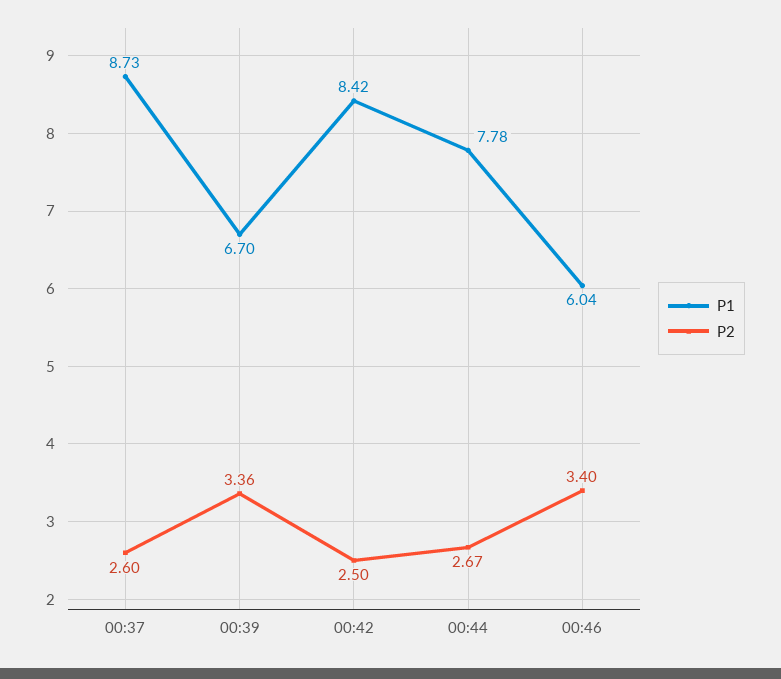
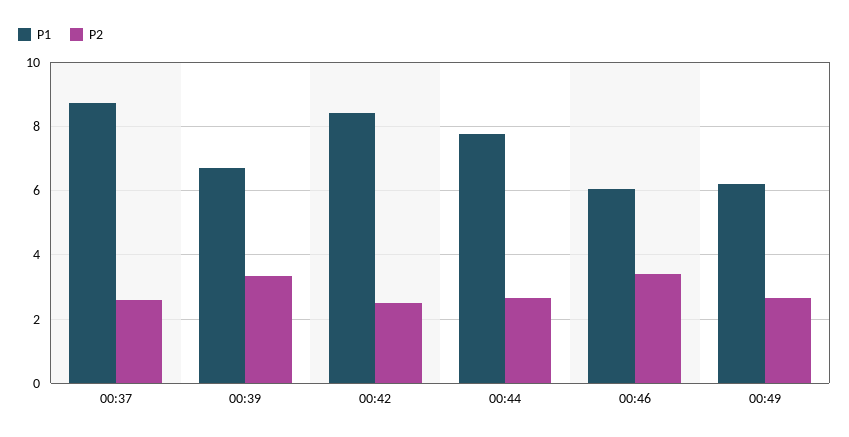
P1, 00:49: none -> 6.2
P2, 00:49: none -> 2.6

